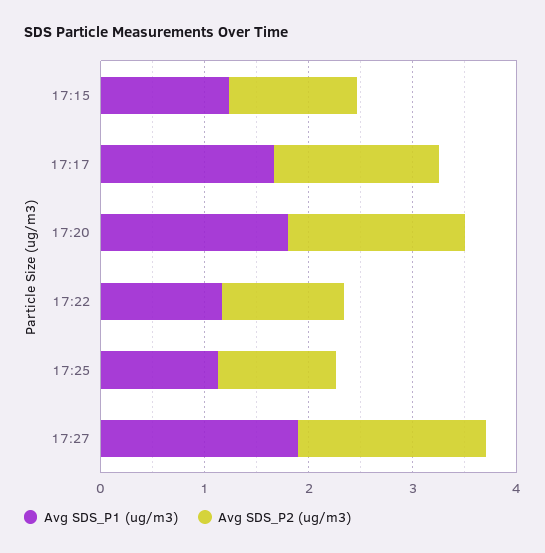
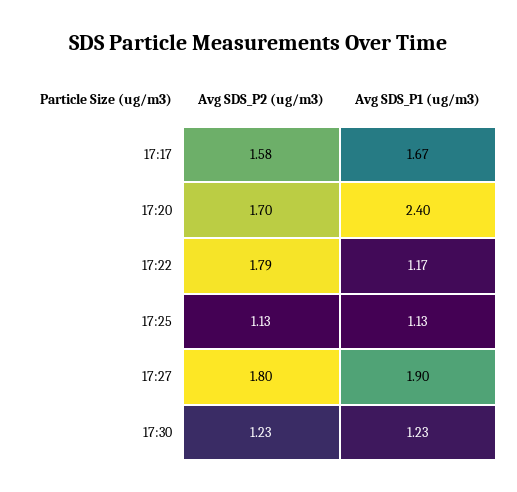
Avg SDS_P1 (ug/m3), 17:15: 1.2 -> none
Avg SDS_P2 (ug/m3), 17:15: 1.2 -> none
Avg SDS_P1 (ug/m3), 17:20: 1.8 -> 2.4
Avg SDS_P2 (ug/m3), 17:22: 1.2 -> 1.79
Avg SDS_P2 (ug/m3), 17:30: none -> 1.23
Avg SDS_P1 (ug/m3), 17:30: none -> 1.23

